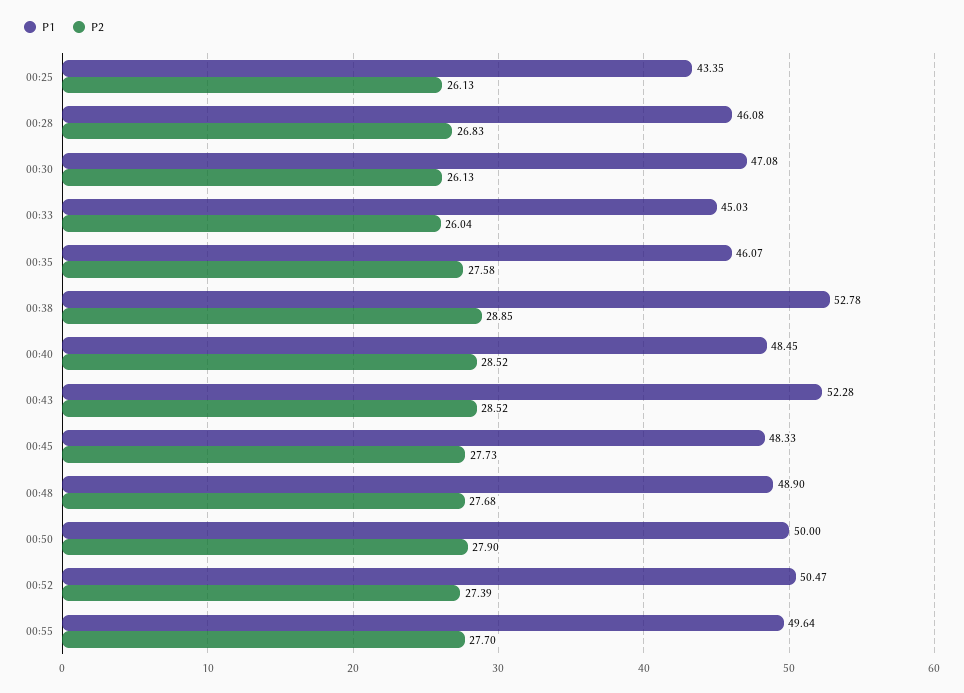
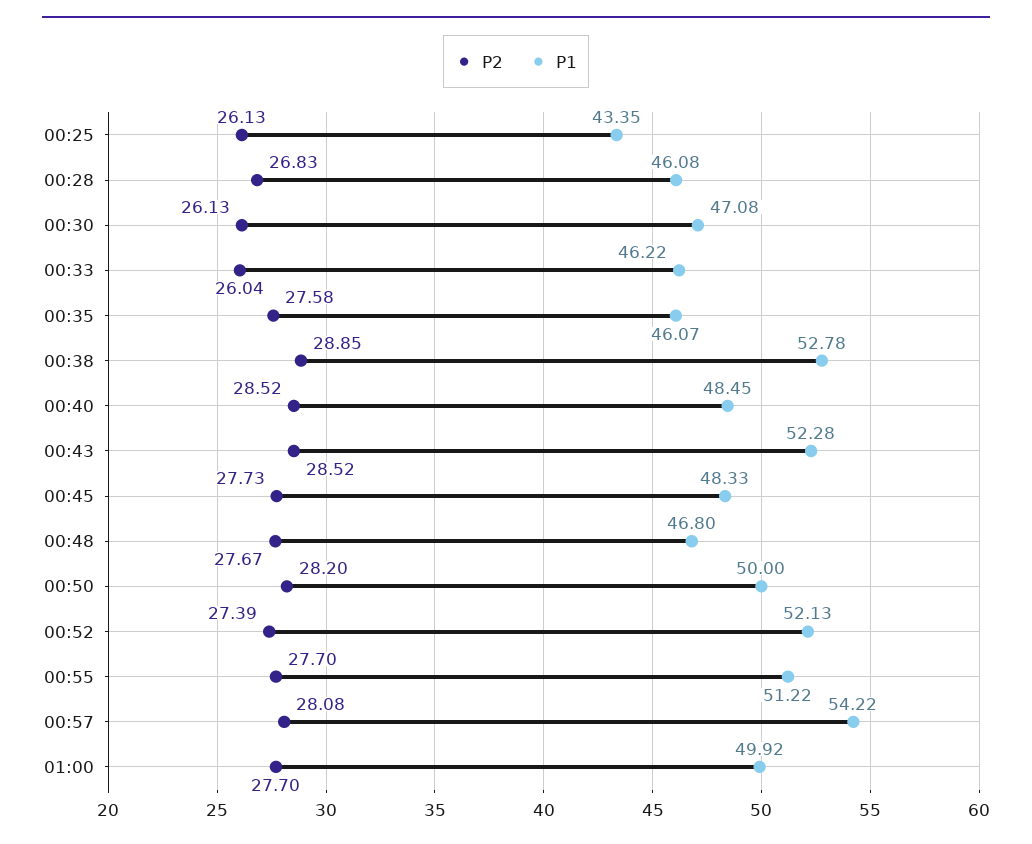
P1, 00:33: 45.03 -> 46.22
P1, 00:48: 48.9 -> 46.8
P2, 00:48: 27.68 -> 27.67
P2, 00:50: 27.9 -> 28.2
P1, 00:52: 50.47 -> 52.13
P1, 00:55: 49.64 -> 51.22
P2, 00:57: none -> 28.08
P1, 00:57: none -> 54.22
P2, 01:00: none -> 27.7
P1, 01:00: none -> 49.92

